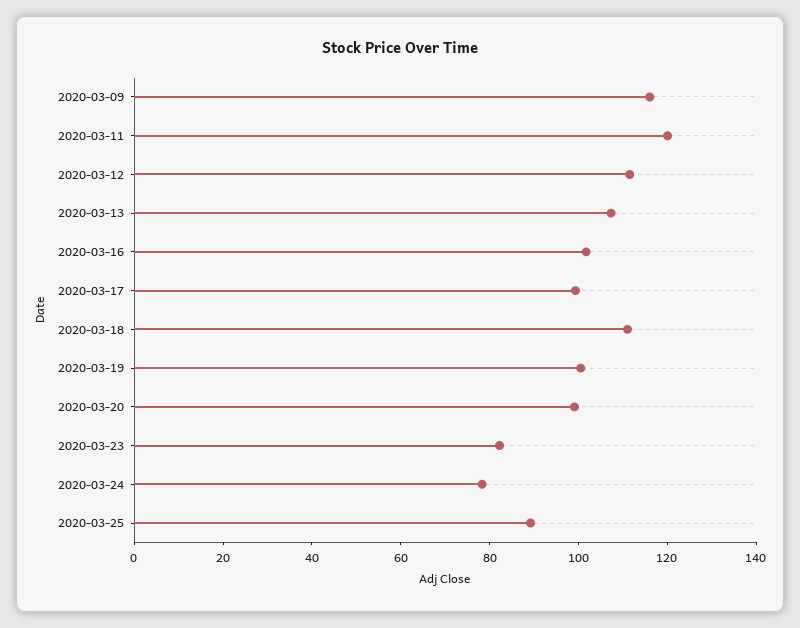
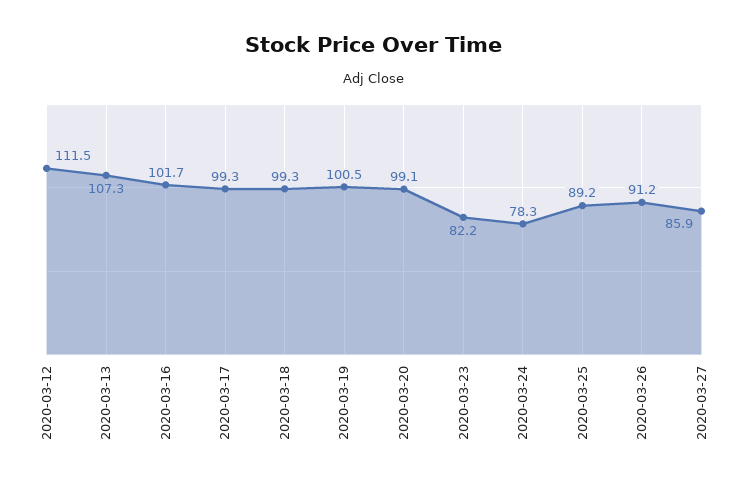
2020-03-09: 115 -> none
2020-03-11: 120 -> none
2020-03-18: 110 -> 99.3
2020-03-26: none -> 91.2
2020-03-27: none -> 85.9

